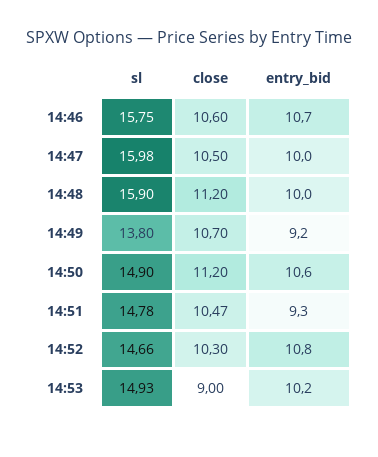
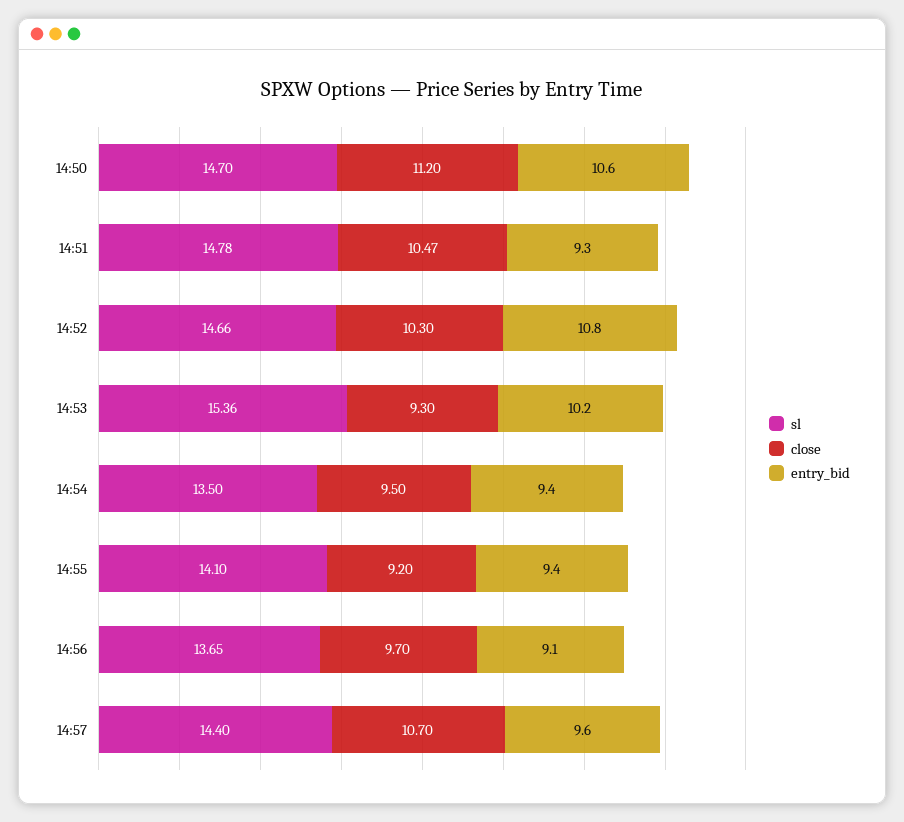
sl, 14:46: 15.75 -> none
close, 14:46: 10.6 -> none
entry_bid, 14:46: 10.7 -> none
sl, 14:47: 15.98 -> none
close, 14:47: 10.5 -> none
entry_bid, 14:47: 10 -> none
sl, 14:48: 15.9 -> none
close, 14:48: 11.2 -> none
entry_bid, 14:48: 10 -> none
sl, 14:49: 13.8 -> none
close, 14:49: 10.7 -> none
entry_bid, 14:49: 9.2 -> none
sl, 14:50: 14.9 -> 14.7
sl, 14:53: 14.93 -> 15.36
close, 14:53: 9 -> 9.3
sl, 14:54: none -> 13.5
close, 14:54: none -> 9.5
entry_bid, 14:54: none -> 9.4
sl, 14:55: none -> 14.1
close, 14:55: none -> 9.2
entry_bid, 14:55: none -> 9.4
sl, 14:56: none -> 13.65
close, 14:56: none -> 9.7
entry_bid, 14:56: none -> 9.1
sl, 14:57: none -> 14.4
close, 14:57: none -> 10.7
entry_bid, 14:57: none -> 9.6

